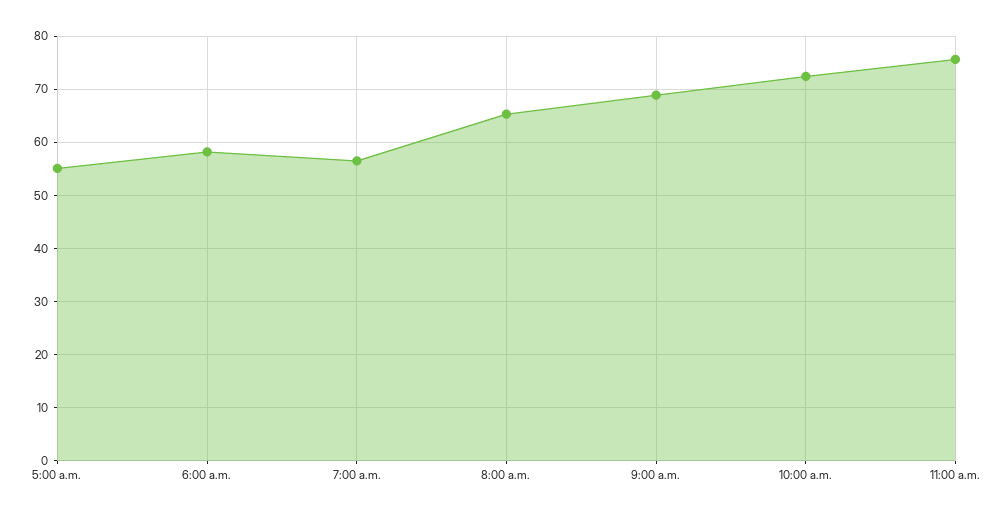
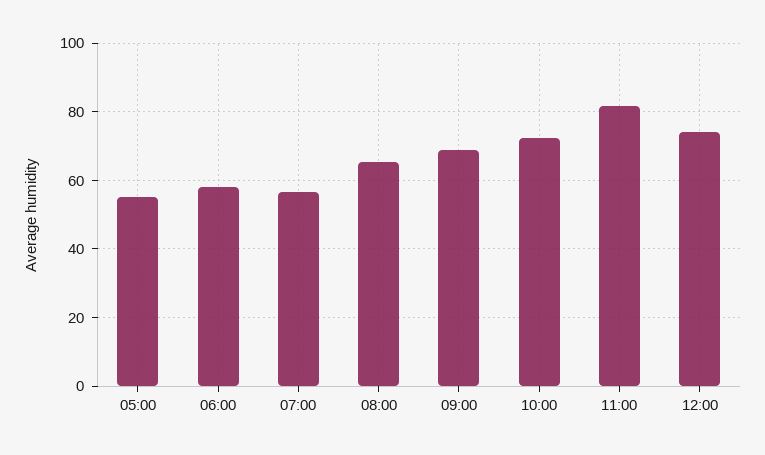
11:00 a.m.: 76 -> 82
12:00: none -> 74

